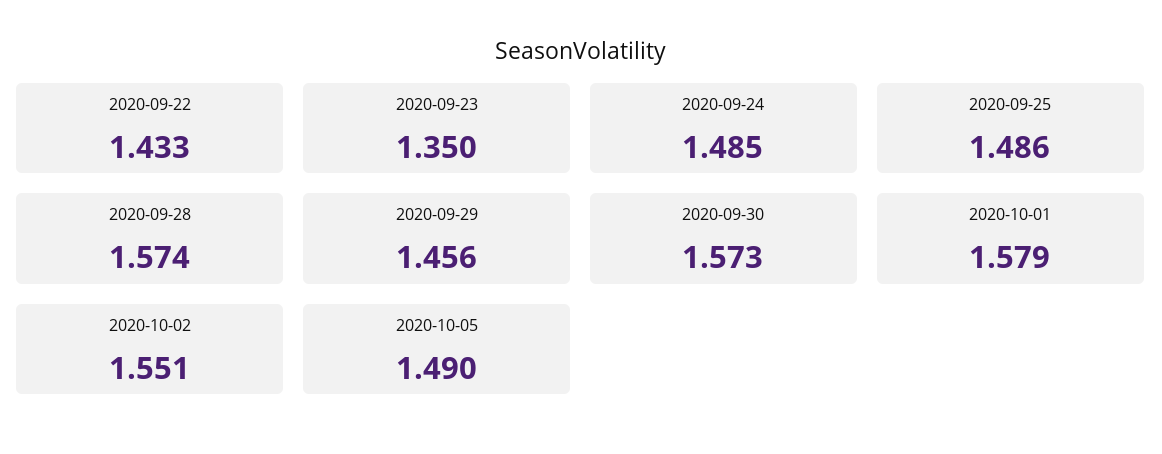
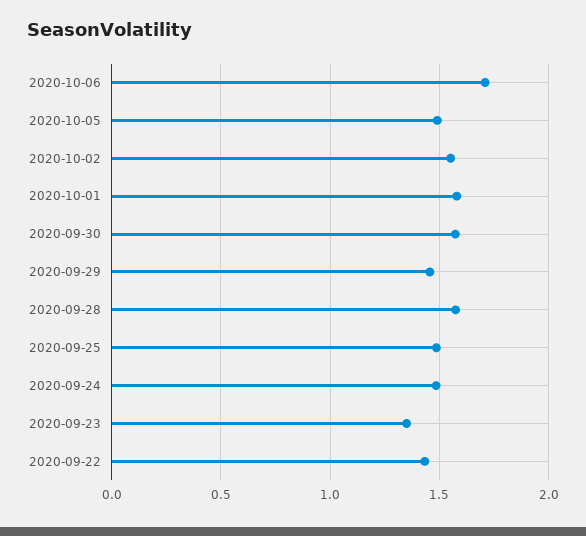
2020-10-06: none -> 1.7

